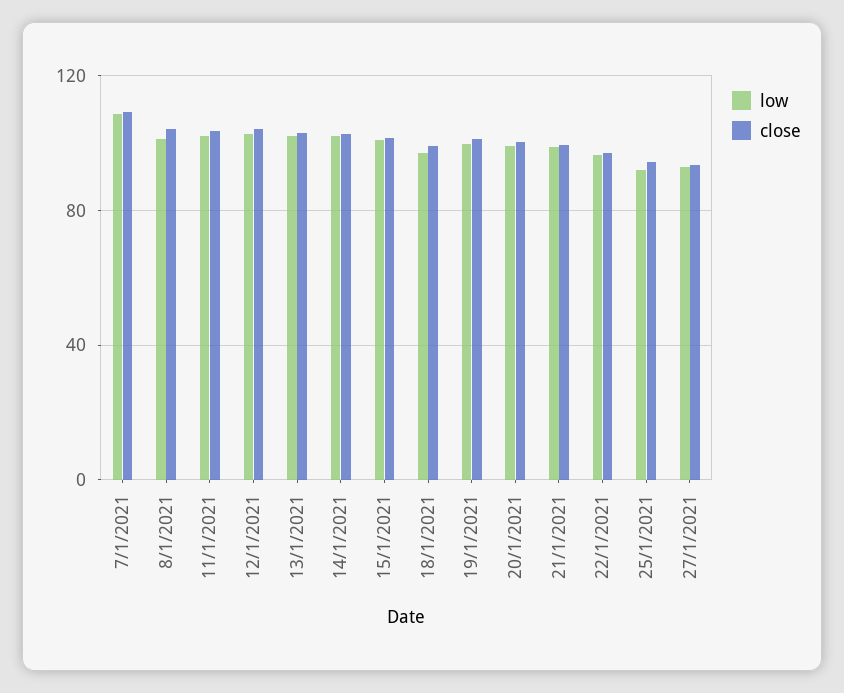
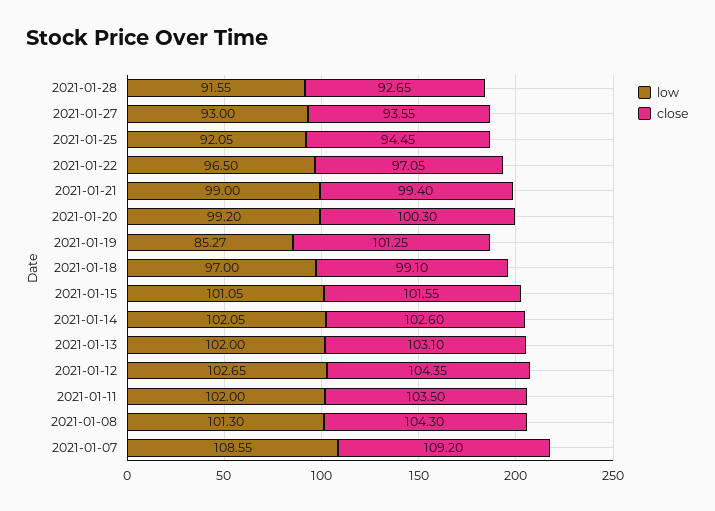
low, 19/1/2021: 100 -> 85.27
low, 2021-01-28: none -> 91.55
close, 2021-01-28: none -> 92.65

